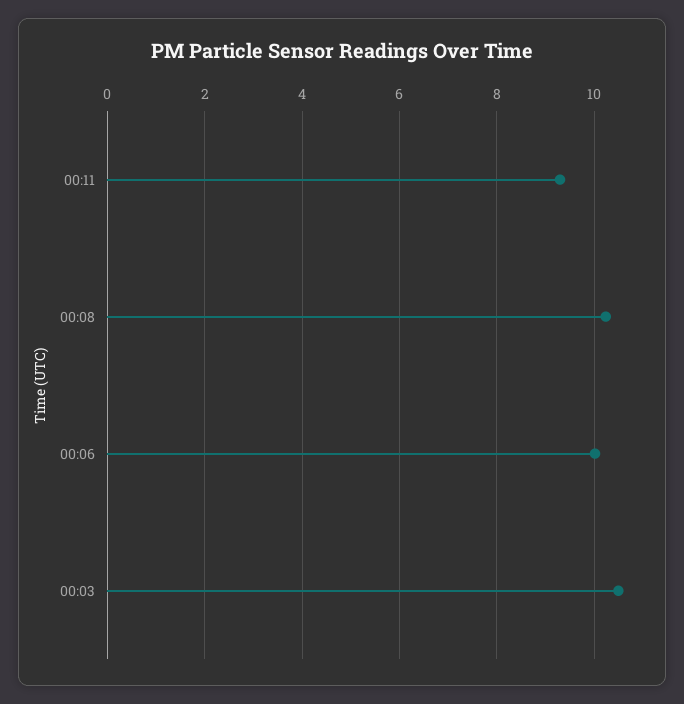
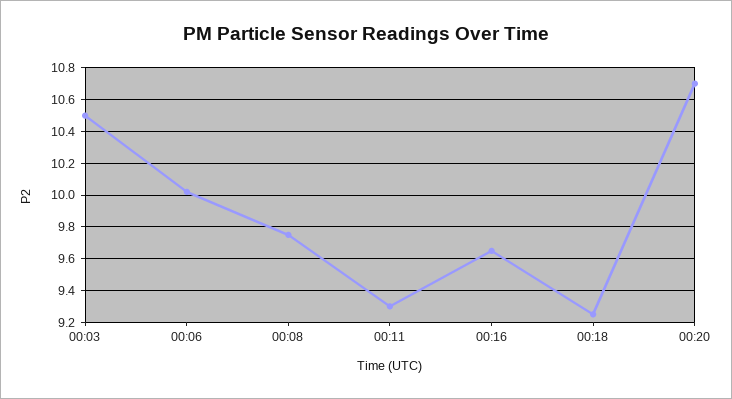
00:08: 10.2 -> 9.75
00:16: none -> 9.65
00:18: none -> 9.25
00:20: none -> 10.7

